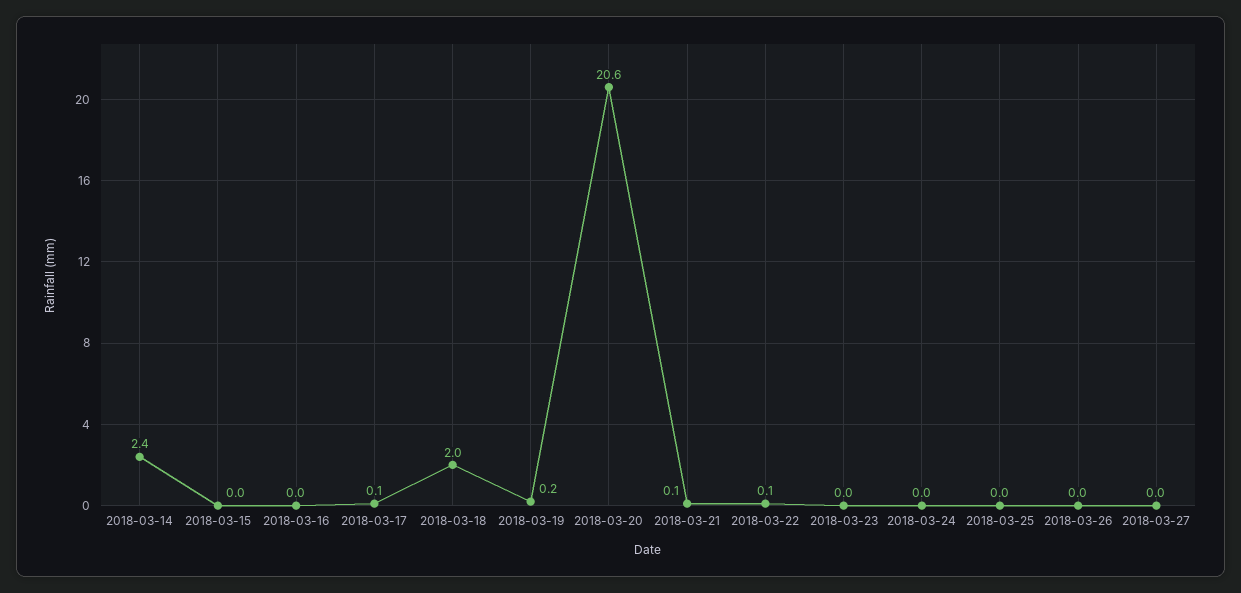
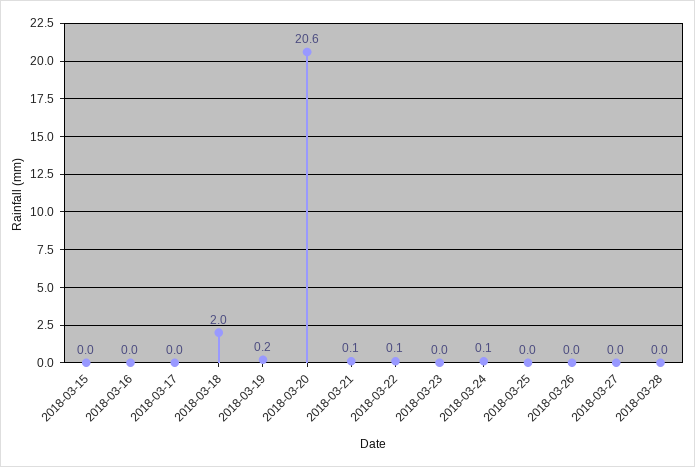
2018-03-14: 2.4 -> none
2018-03-17: 0.1 -> 0
2018-03-24: 0 -> 0.1
2018-03-28: none -> 0

